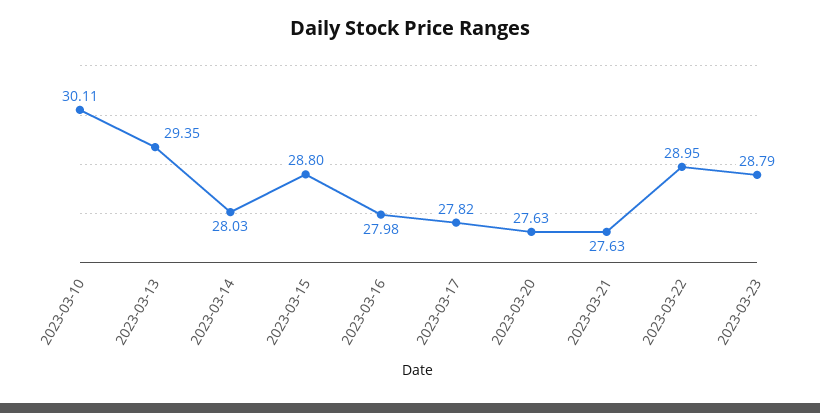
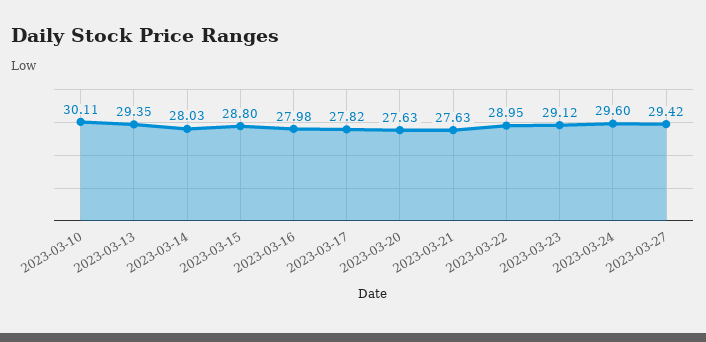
2023-03-23: 28.79 -> 29.12
2023-03-24: none -> 29.6
2023-03-27: none -> 29.42

